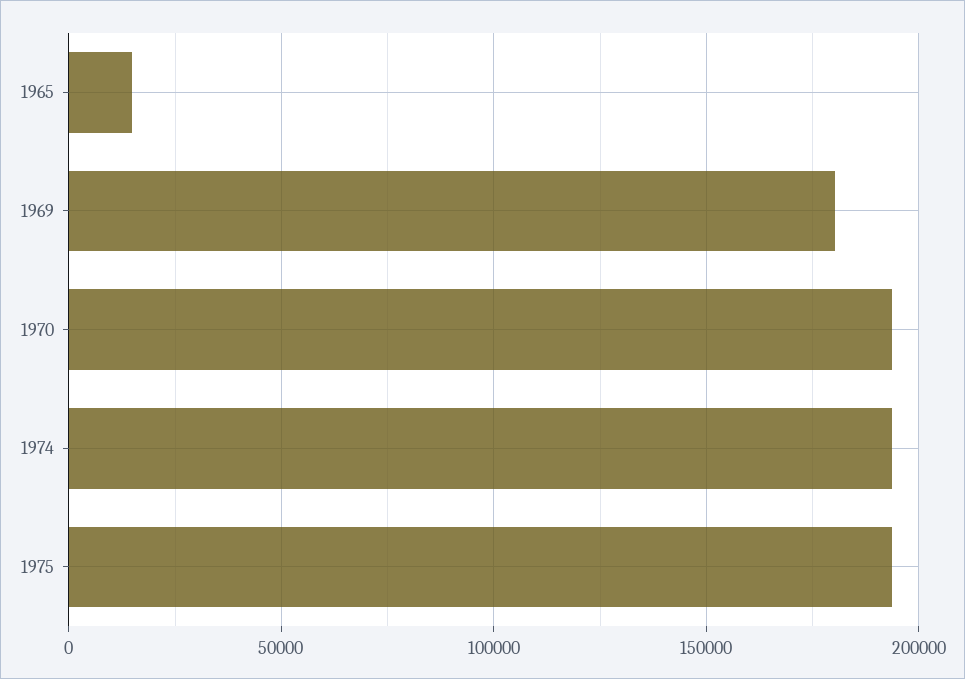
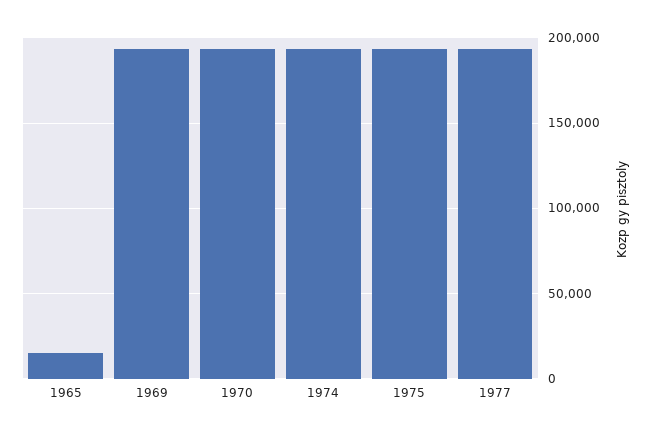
1969: 180000 -> 195000
1977: none -> 195000

